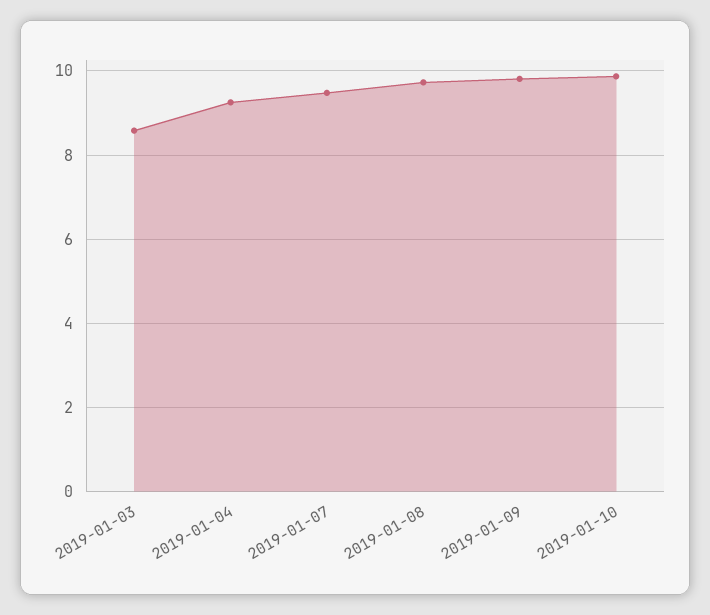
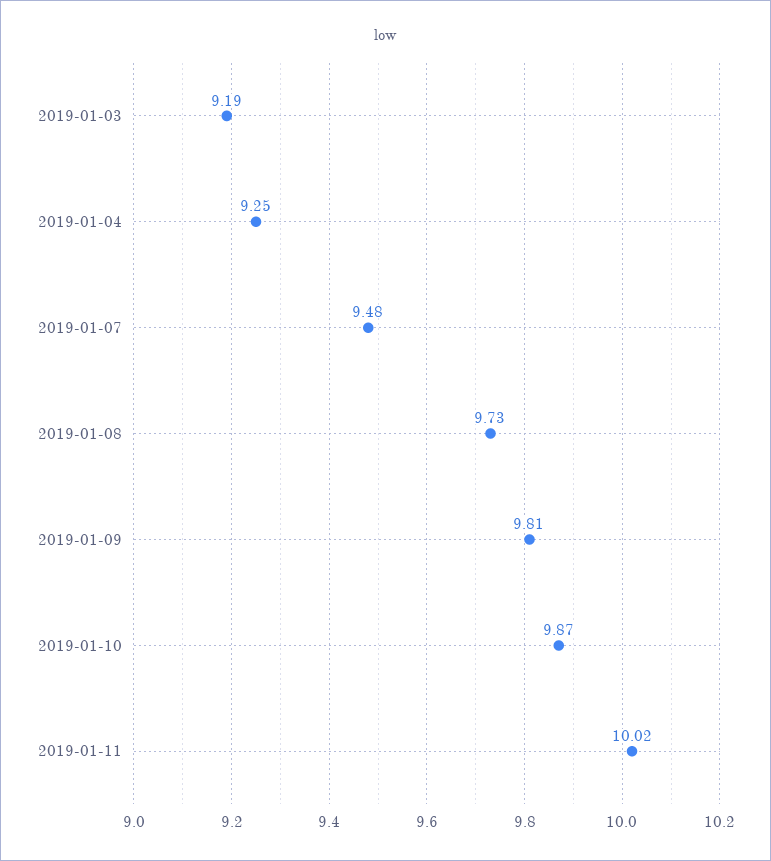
2019-01-03: 8.6 -> 9.19
2019-01-11: none -> 10.02

